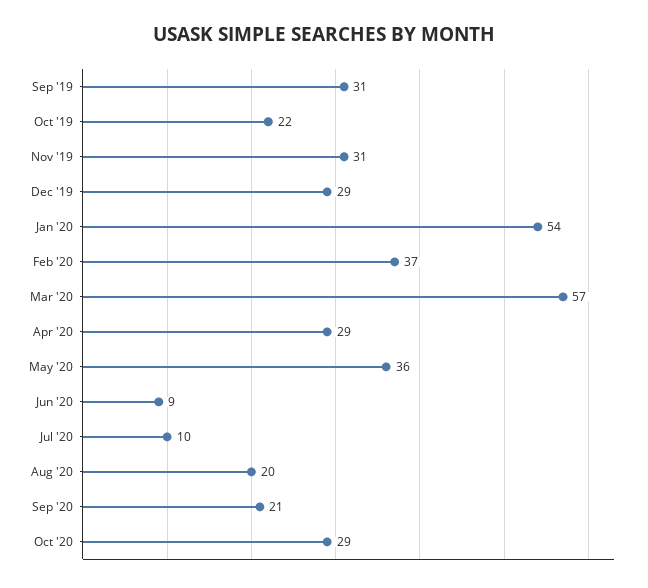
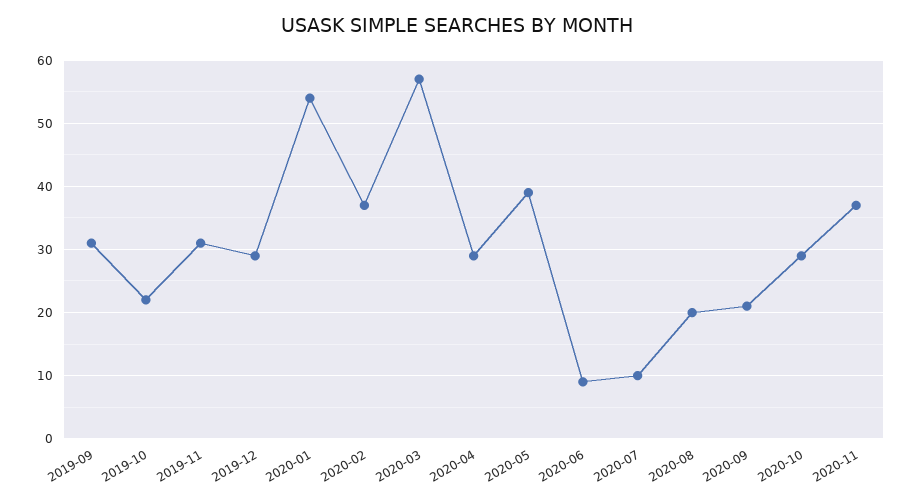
May '20: 36 -> 39
2020-11: none -> 37

